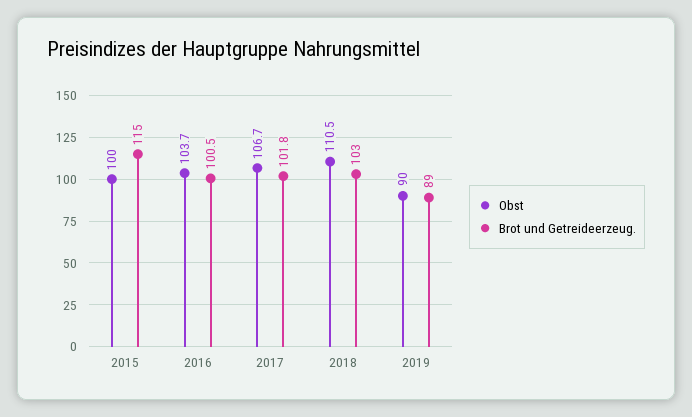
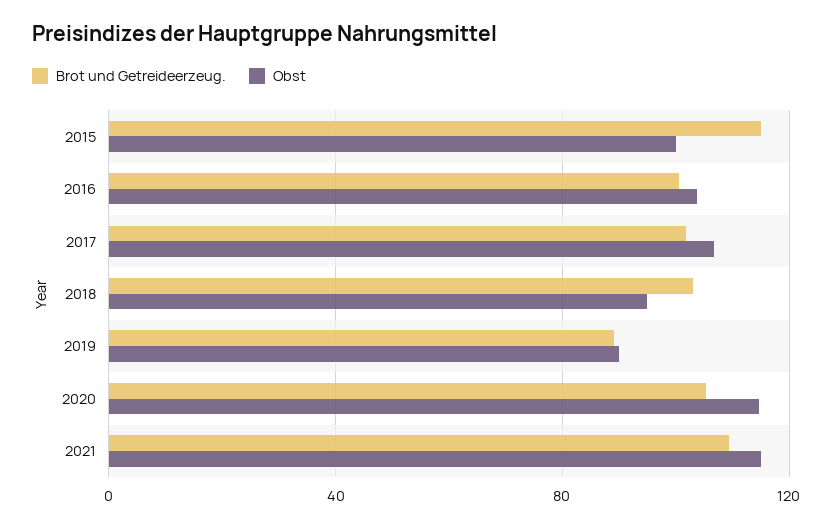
Obst, 2018: 110.5 -> 95
Brot und Getreideerzeug., 2020: none -> 105
Obst, 2020: none -> 115
Brot und Getreideerzeug., 2021: none -> 110
Obst, 2021: none -> 115

